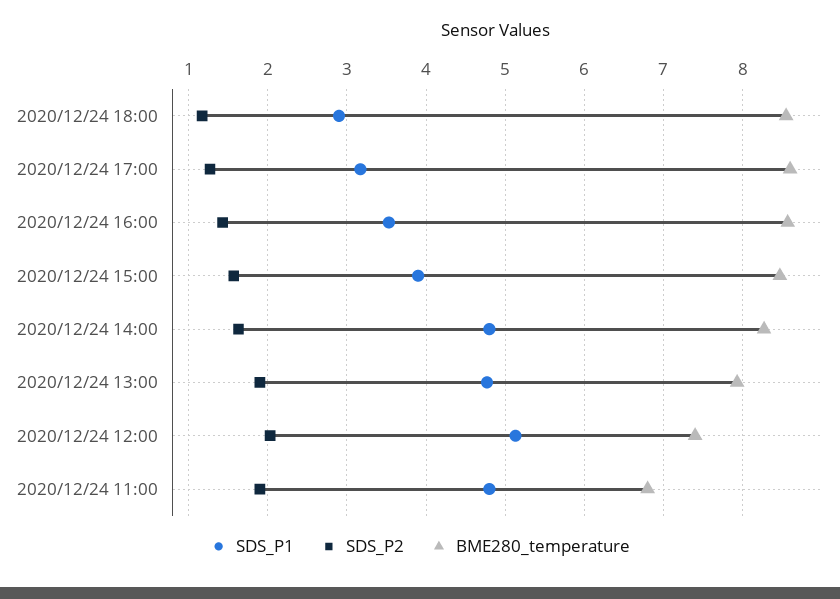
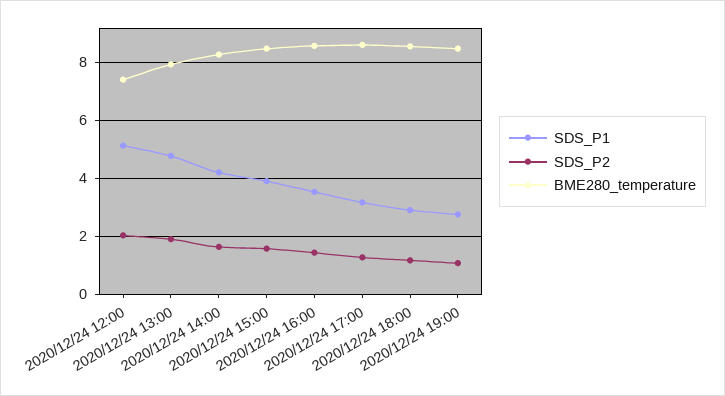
SDS_P1, 2020/12/24 14:00: 4.8 -> 4.25
SDS_P1, 2020/12/24 11:00: 4.8 -> none
SDS_P2, 2020/12/24 11:00: 1.9 -> none
BME280_temperature, 2020/12/24 11:00: 6.8 -> none
SDS_P1, 2020/12/24 19:00: none -> 2.75
SDS_P2, 2020/12/24 19:00: none -> 1
BME280_temperature, 2020/12/24 19:00: none -> 8.5

